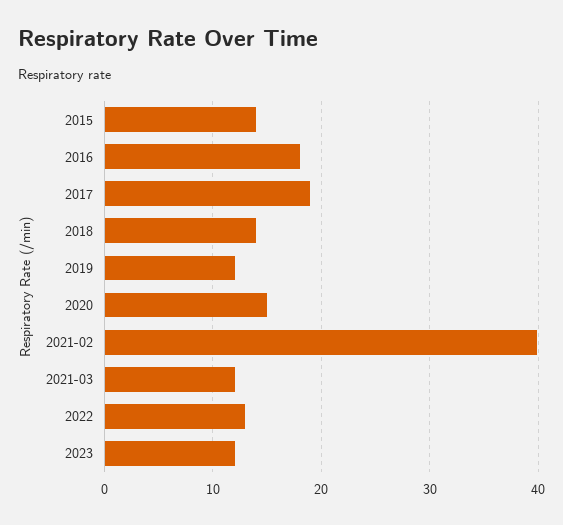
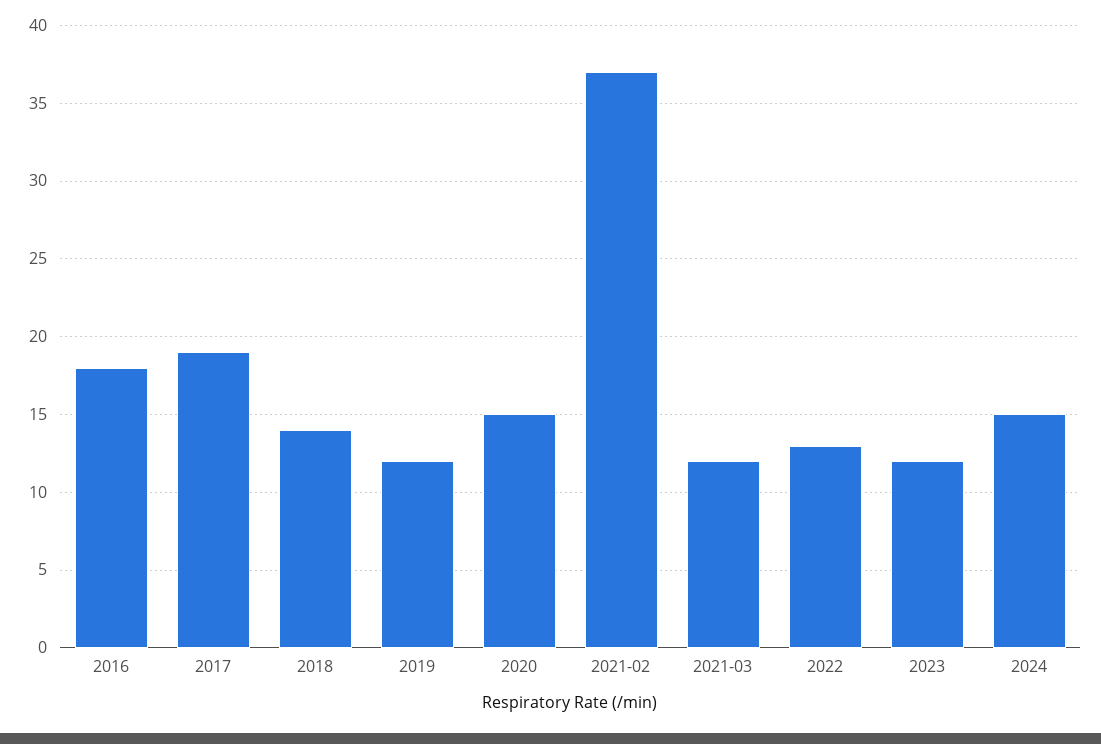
2015: 14 -> none
2021-02: 40 -> 37
2024: none -> 15

